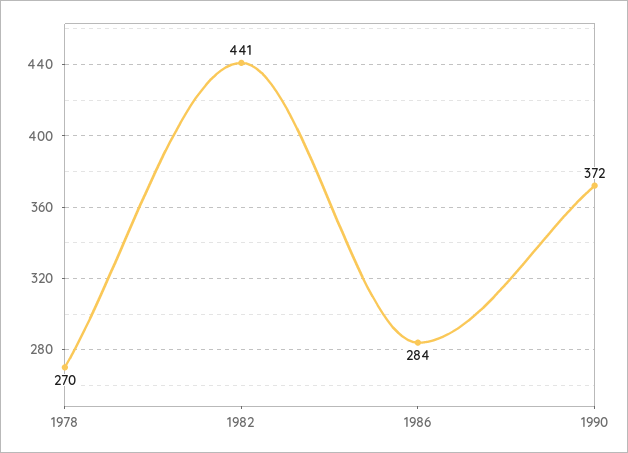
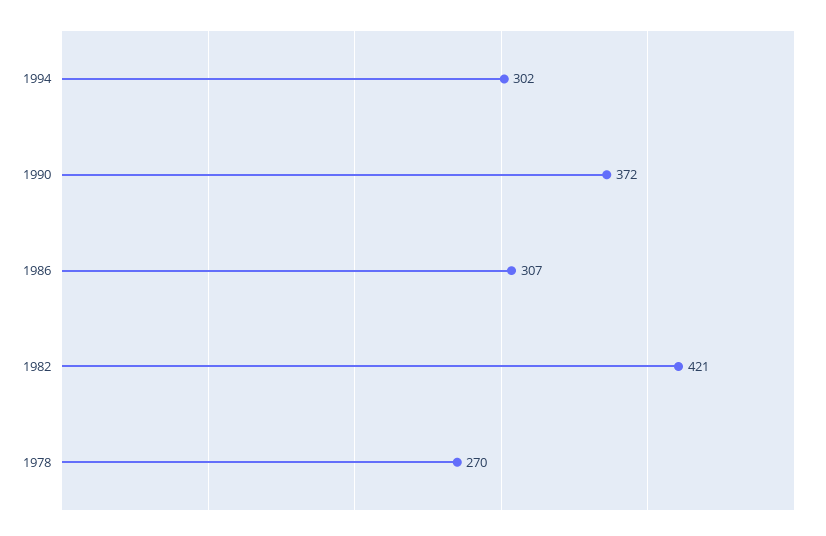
1982: 441 -> 421
1986: 284 -> 307
1994: none -> 302

